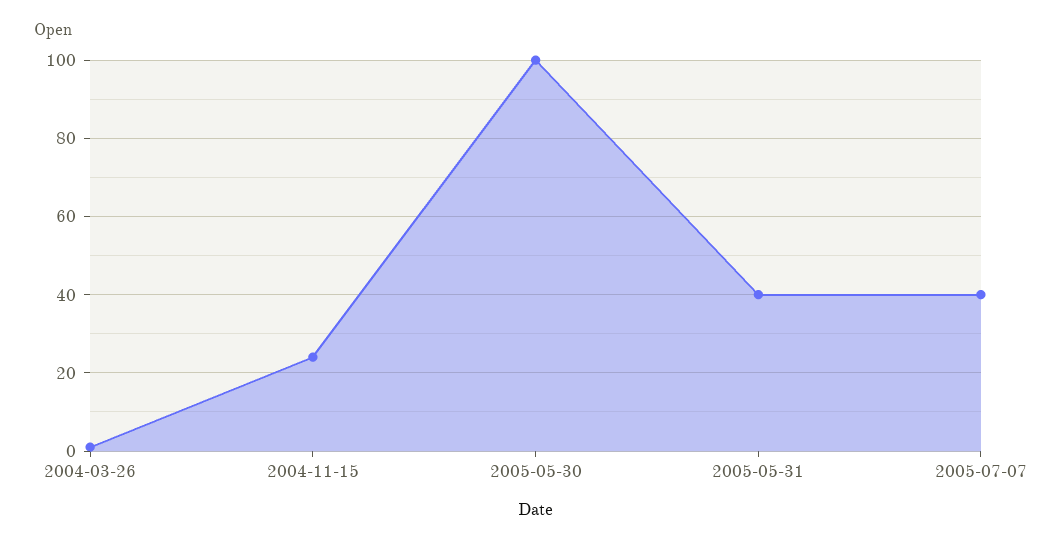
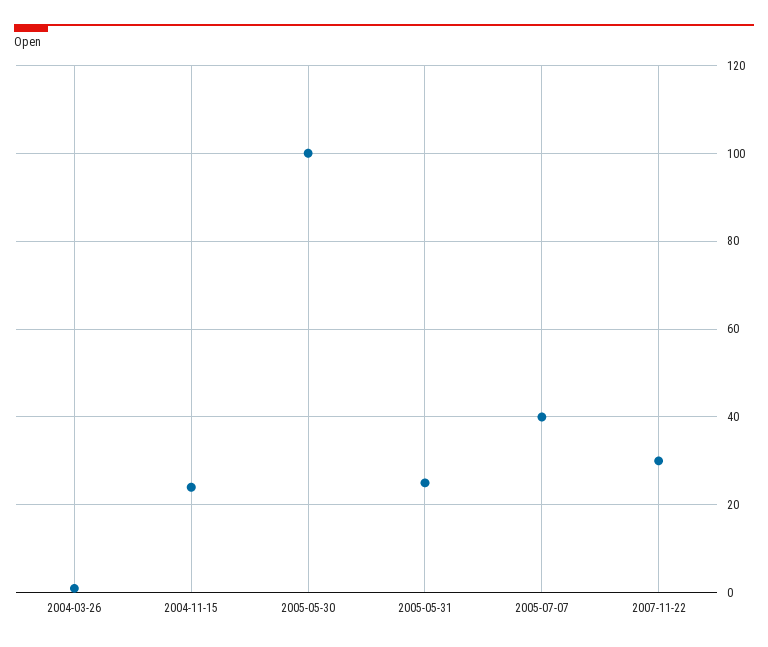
2005-05-31: 40 -> 25
2007-11-22: none -> 30

